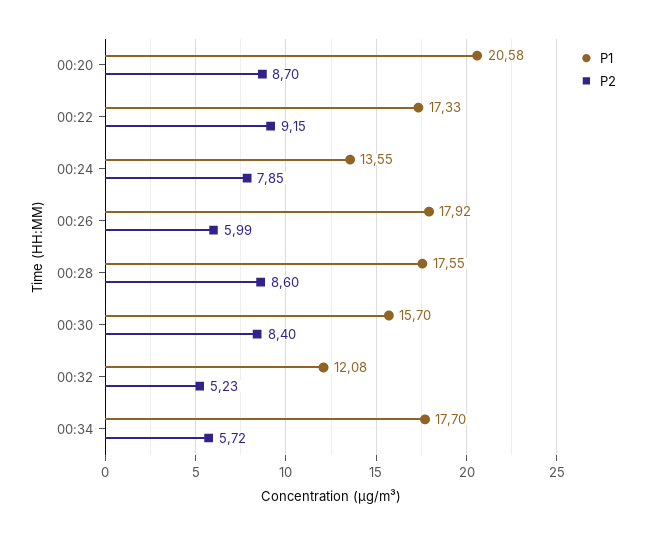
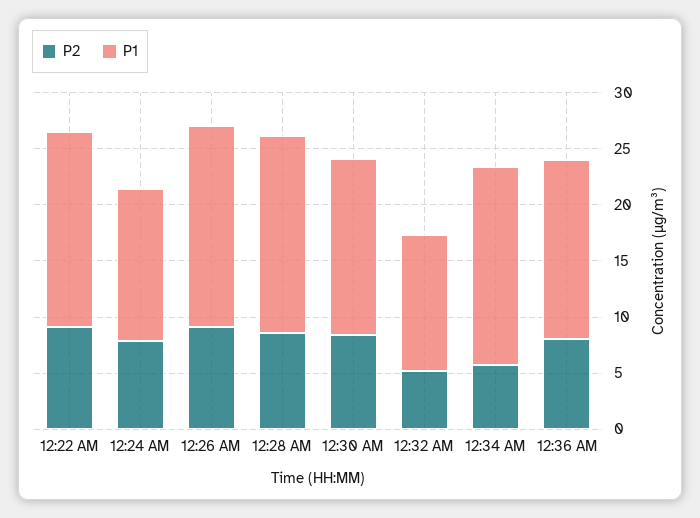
P1, 00:20: 20.58 -> none
P2, 00:20: 8.7 -> none
P2, 00:26: 5.99 -> 9
P2, 12:36 AM: none -> 8
P1, 12:36 AM: none -> 16

